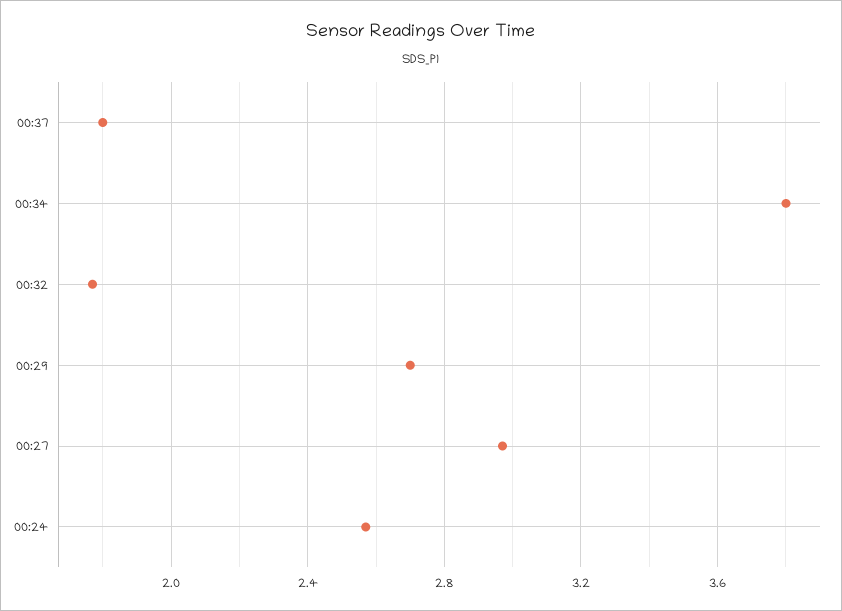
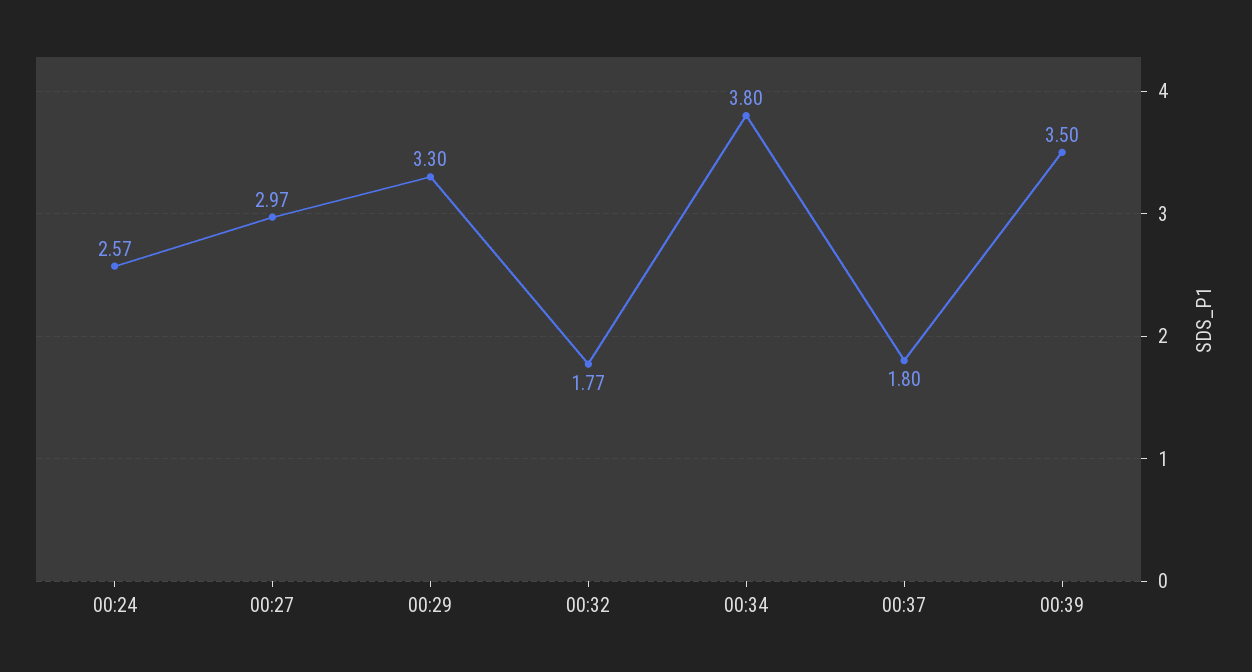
00:29: 2.7 -> 3.3
00:39: none -> 3.5

